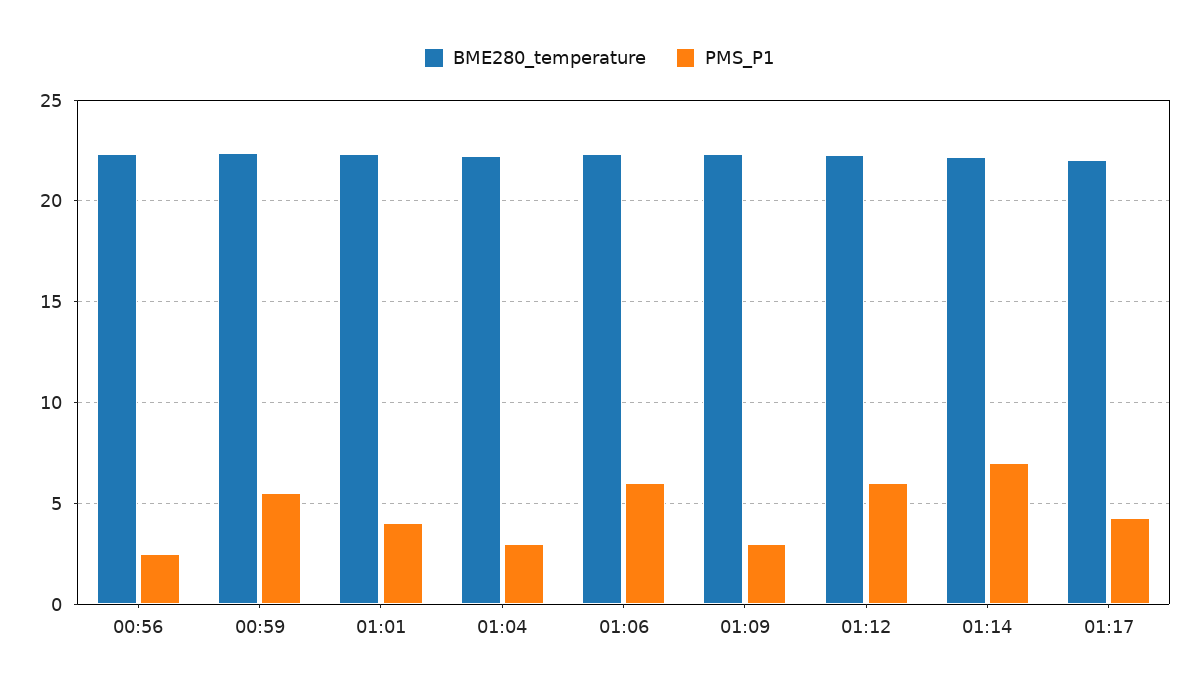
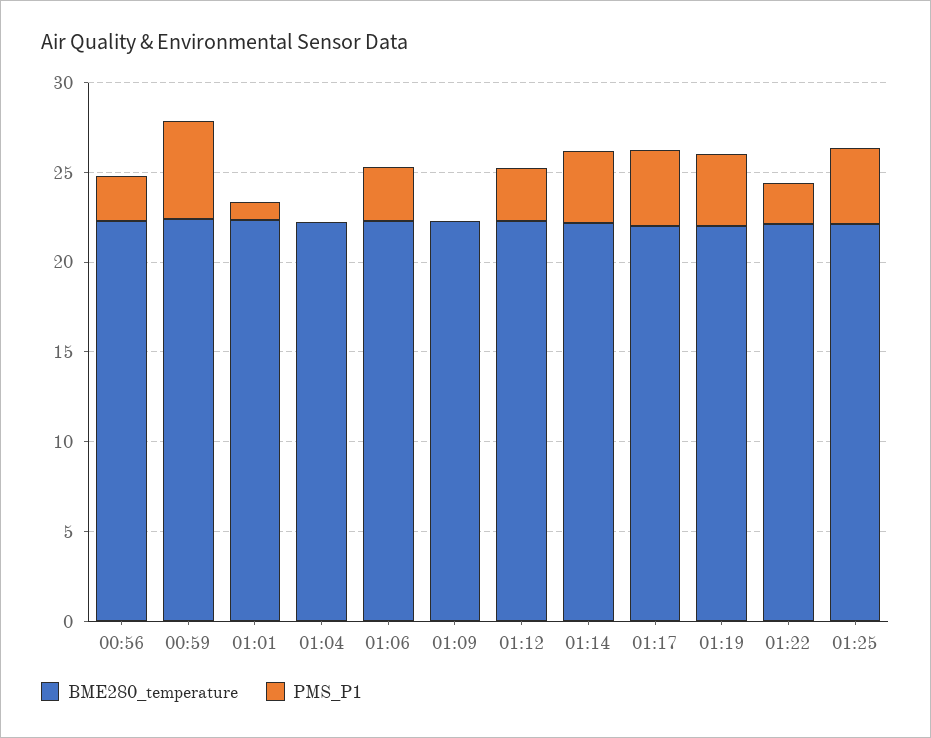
PMS_P1, 01:01: 4 -> 1
PMS_P1, 01:04: 3 -> 0
PMS_P1, 01:06: 6 -> 3
PMS_P1, 01:09: 3 -> 0
PMS_P1, 01:12: 6 -> 3
PMS_P1, 01:14: 7 -> 4
BME280_temperature, 01:19: none -> 22
PMS_P1, 01:19: none -> 4
BME280_temperature, 01:22: none -> 22
PMS_P1, 01:22: none -> 2
BME280_temperature, 01:25: none -> 22
PMS_P1, 01:25: none -> 4

